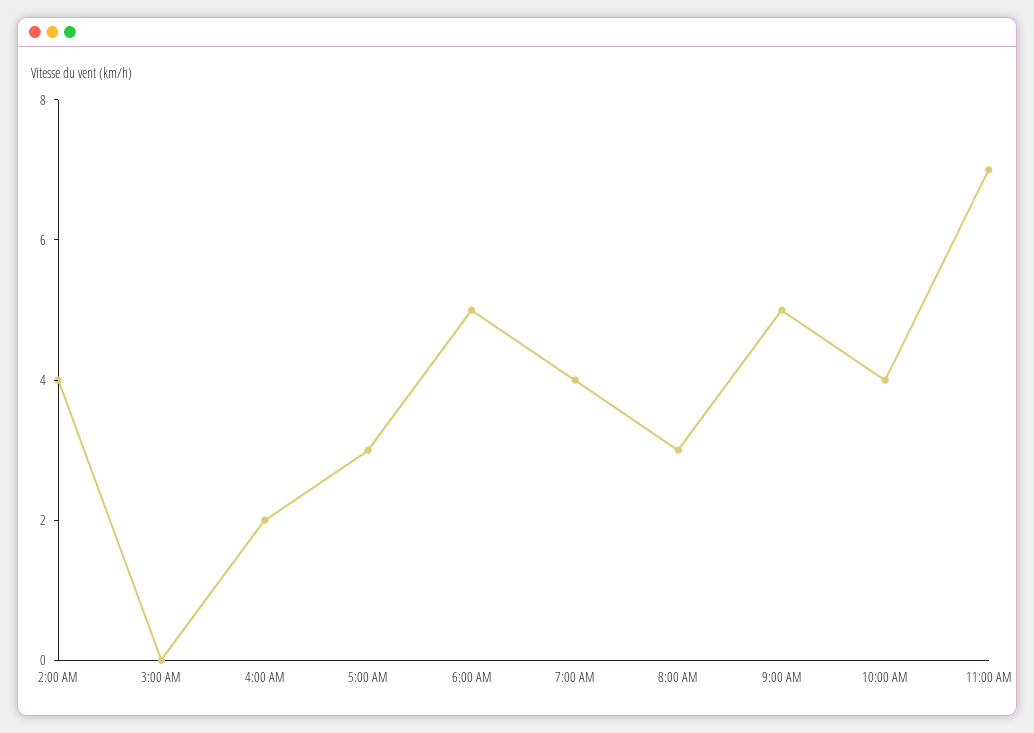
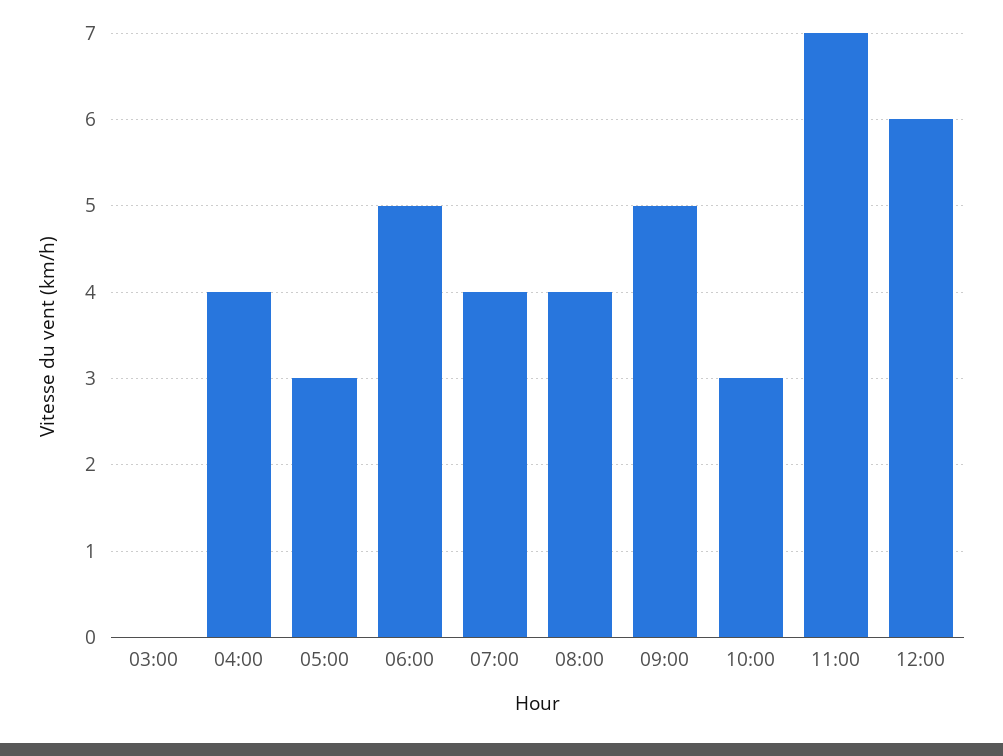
2:00 AM: 4 -> none
4:00 AM: 2 -> 4
8:00 AM: 3 -> 4
10:00 AM: 4 -> 3
12:00: none -> 6

